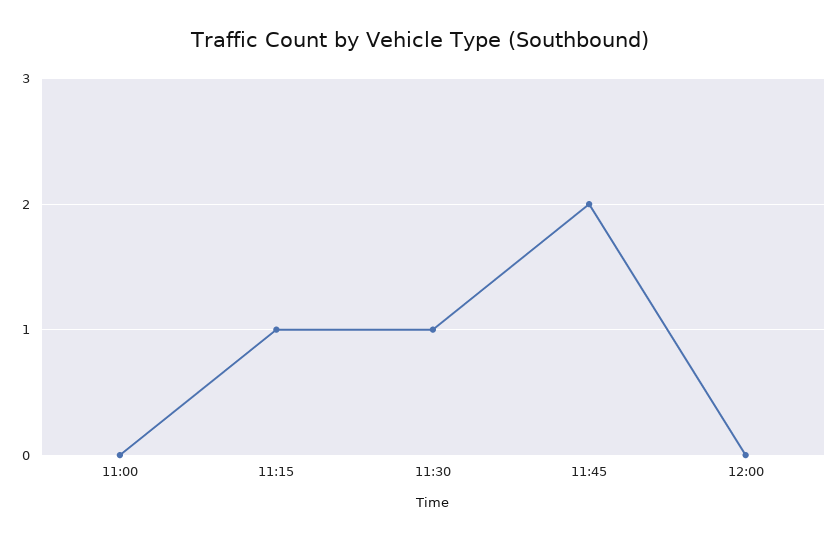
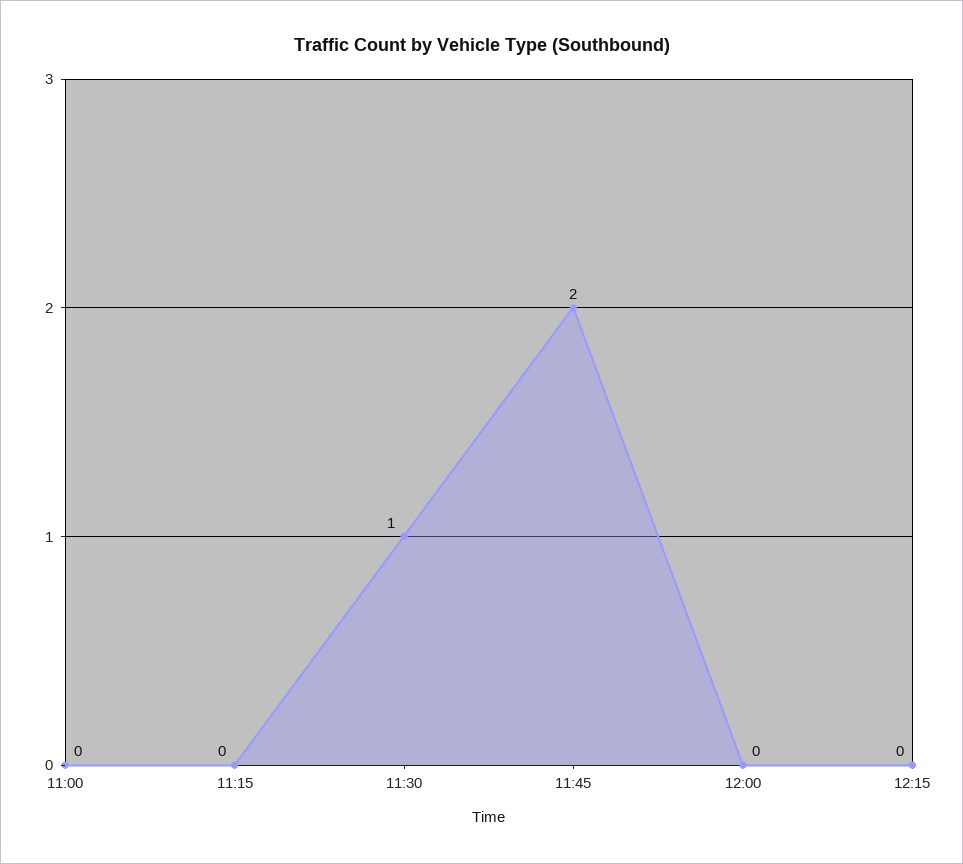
11:15: 1 -> 0
12:15: none -> 0

